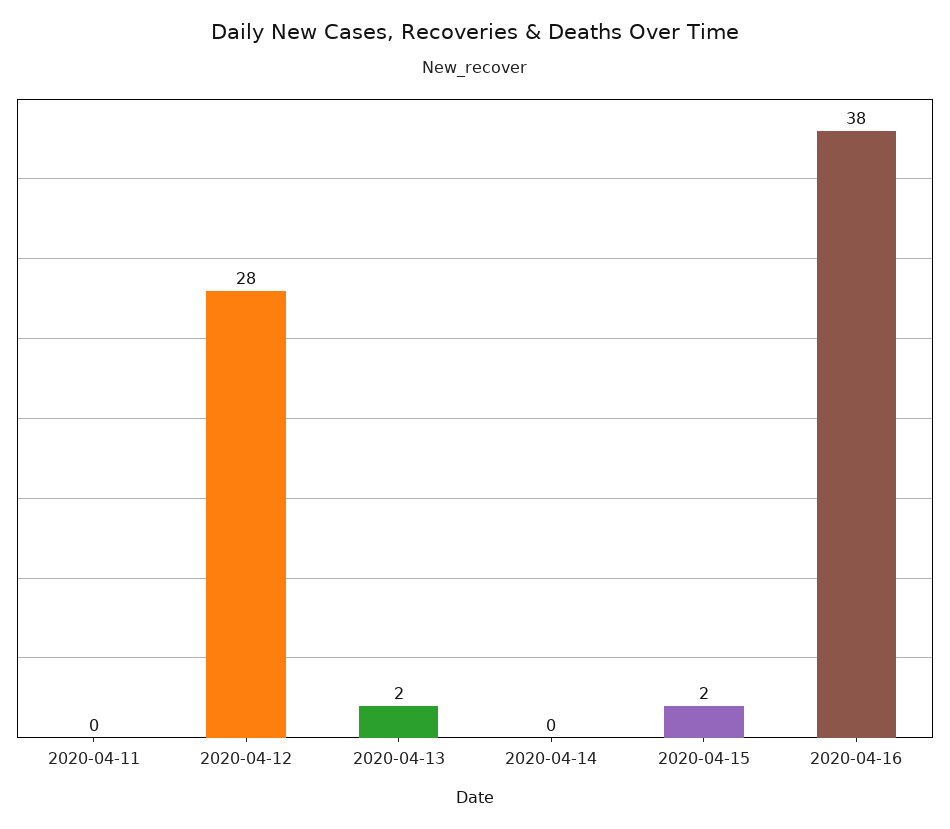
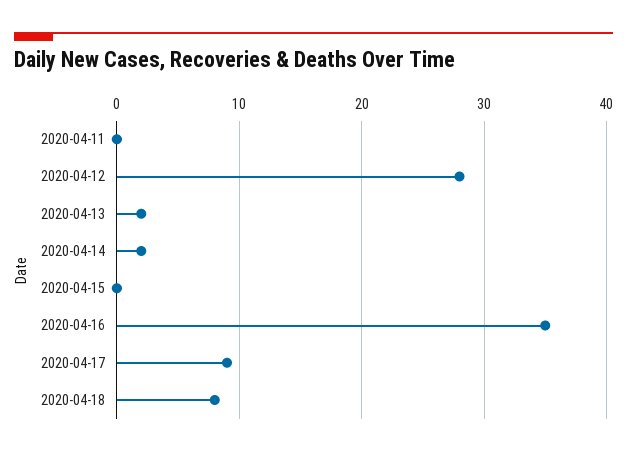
2020-04-14: 0 -> 2
2020-04-15: 2 -> 0
2020-04-16: 38 -> 35
2020-04-17: none -> 9
2020-04-18: none -> 8

